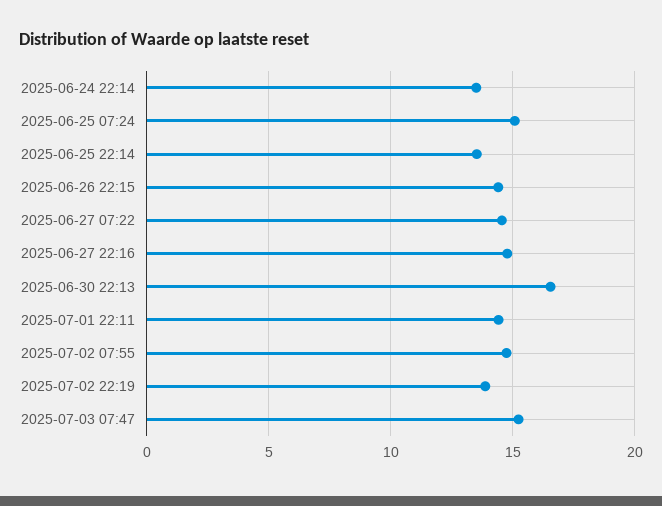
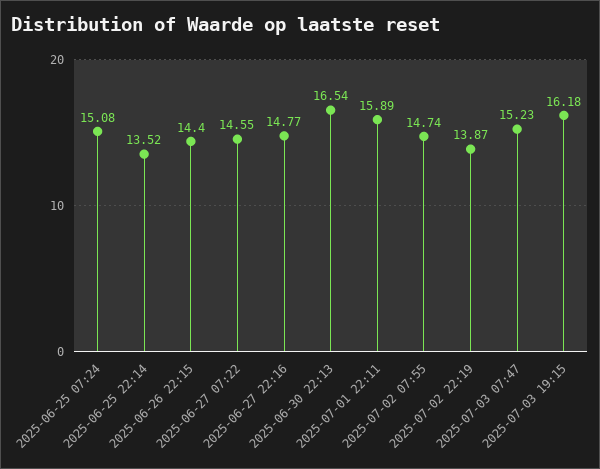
2025-06-24 22:14: 13.5 -> none
2025-07-01 22:11: 14.5 -> 15.89
2025-07-03 19:15: none -> 16.18

